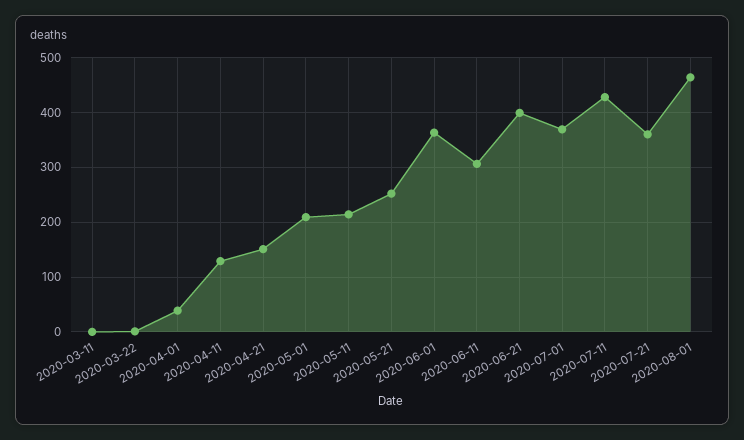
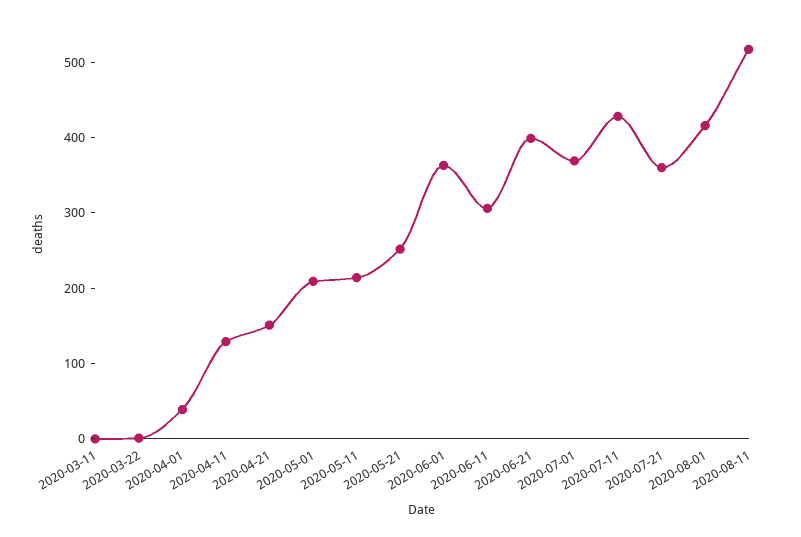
2020-08-01: 460 -> 420
2020-08-11: none -> 520

